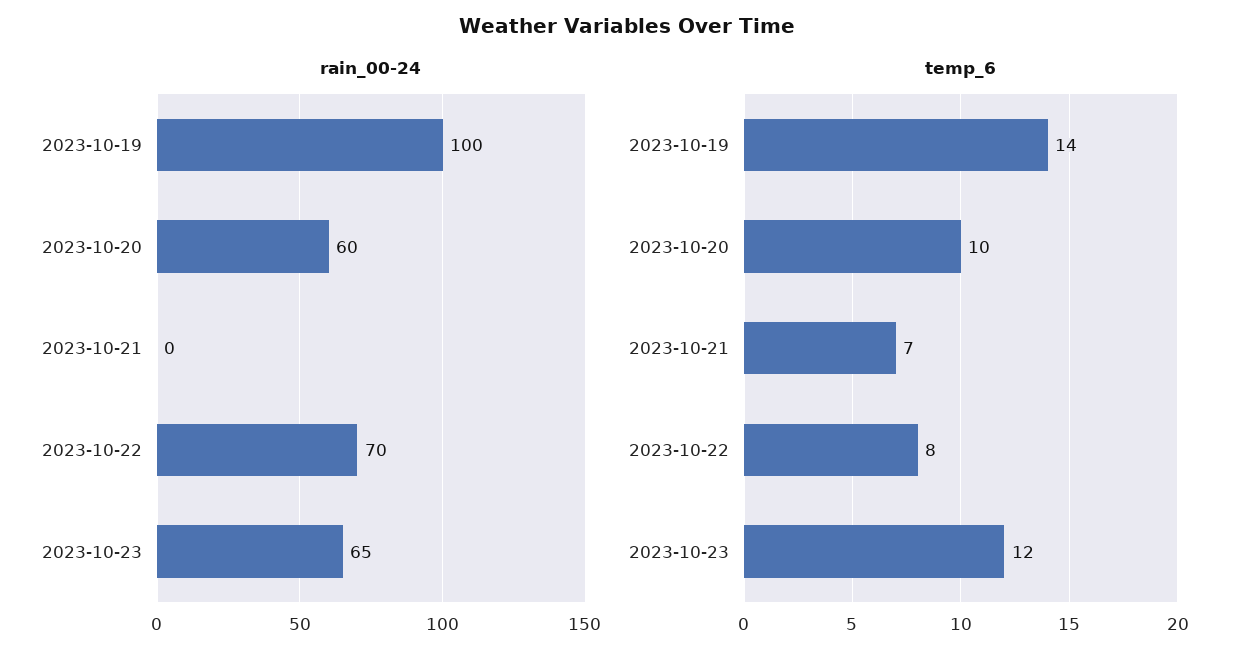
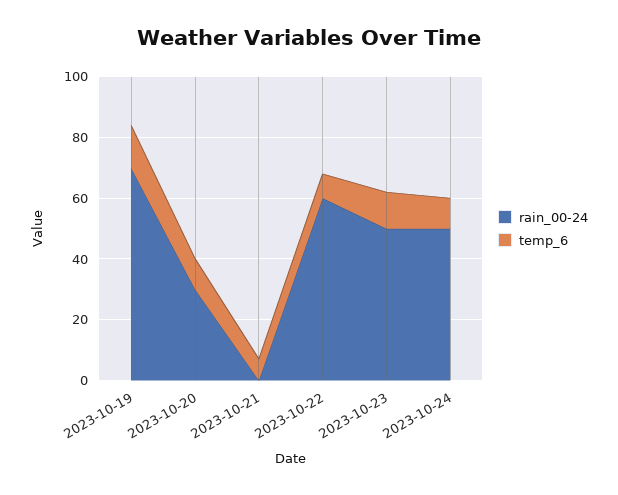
rain_00-24, 2023-10-19: 100 -> 70
rain_00-24, 2023-10-20: 60 -> 30
rain_00-24, 2023-10-22: 70 -> 60
rain_00-24, 2023-10-23: 65 -> 50
rain_00-24, 2023-10-24: none -> 50
temp_6, 2023-10-24: none -> 10

